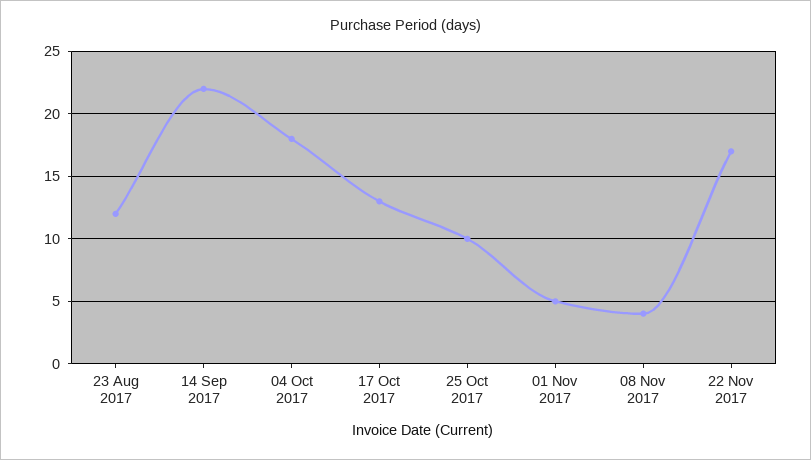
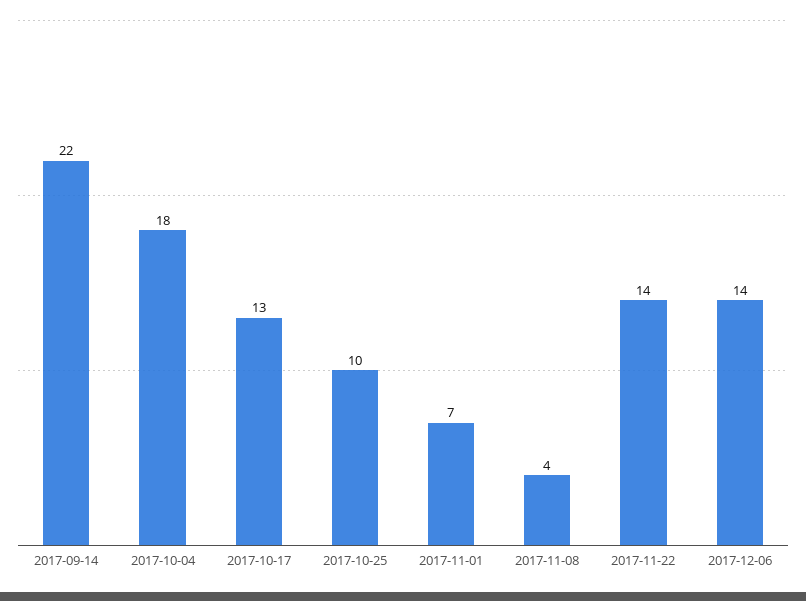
23 Aug 2017: 12 -> none
01 Nov 2017: 5 -> 7
22 Nov 2017: 17 -> 14
2017-12-06: none -> 14

